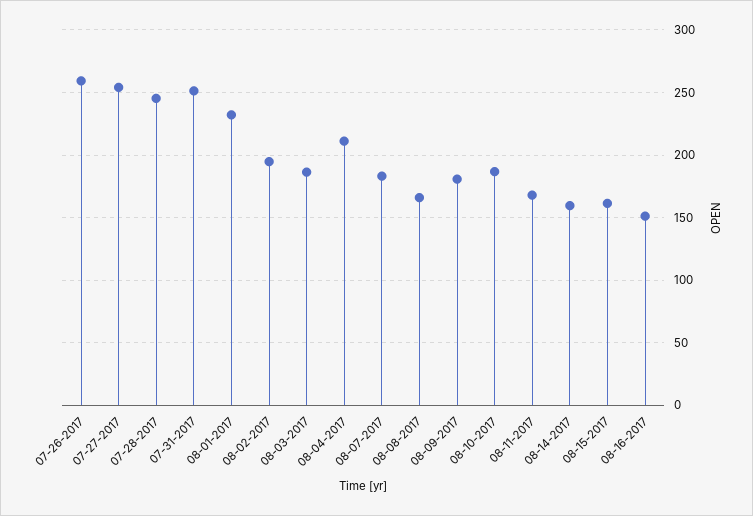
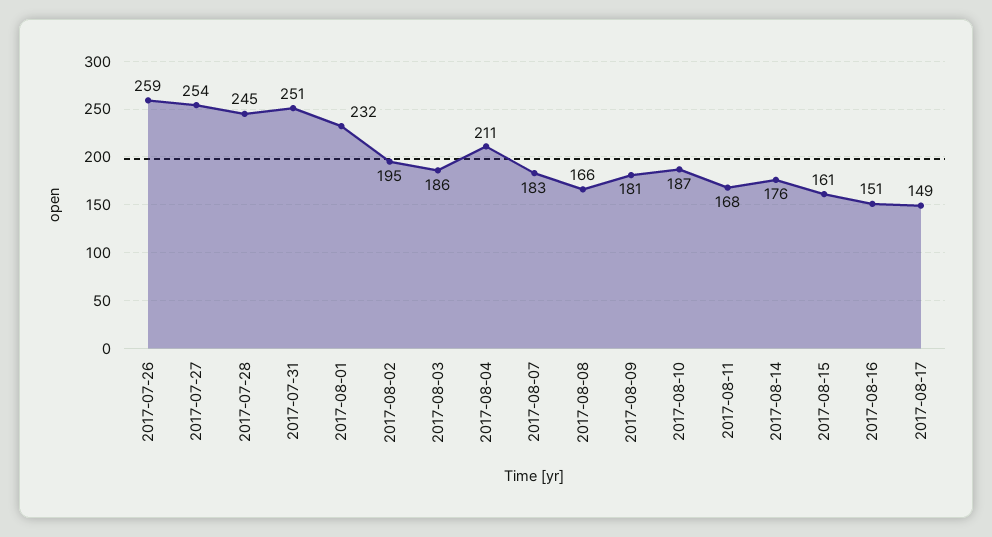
08-14-2017: 160 -> 176
2017-08-17: none -> 149

